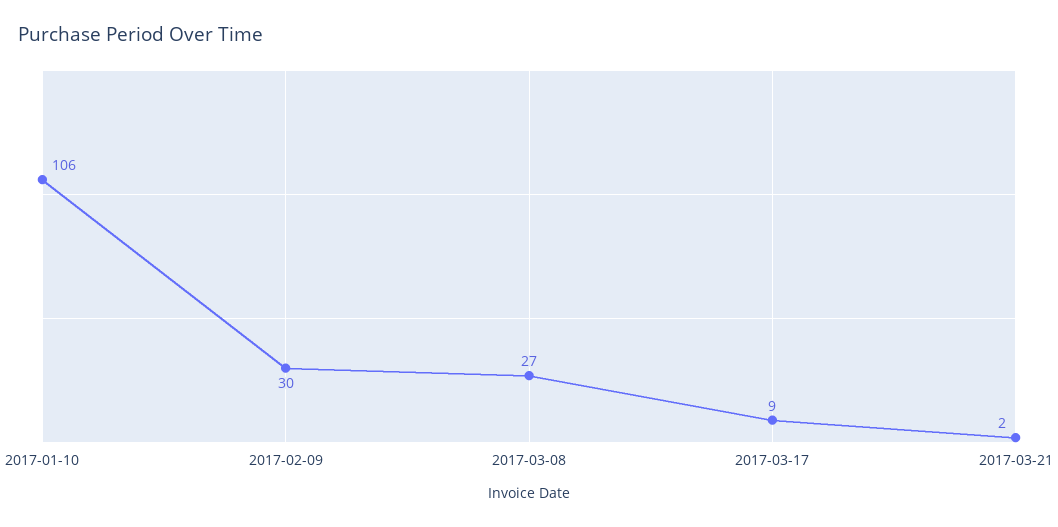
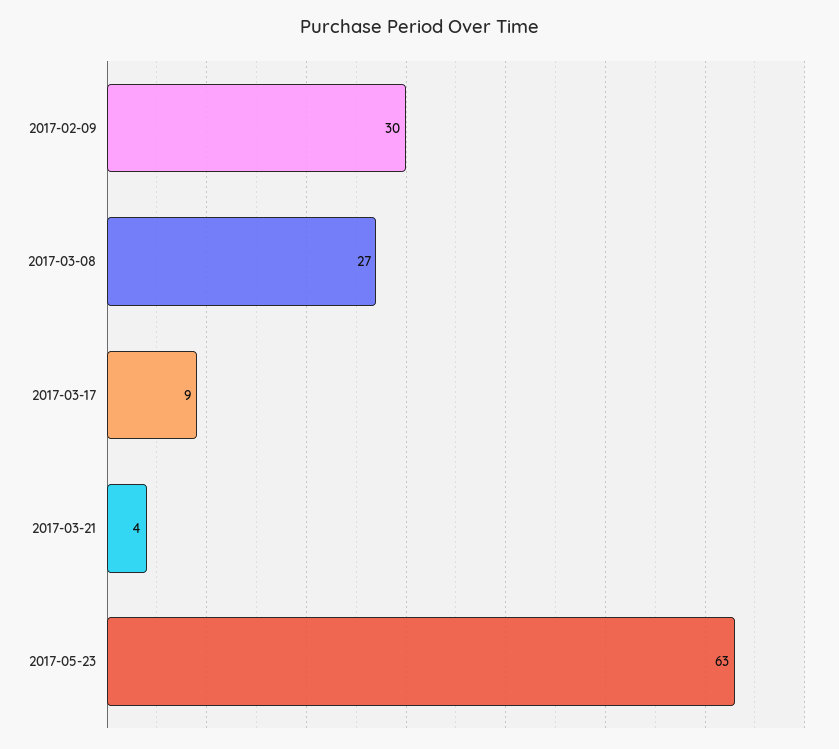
2017-01-10: 106 -> none
2017-03-21: 2 -> 4
2017-05-23: none -> 63

